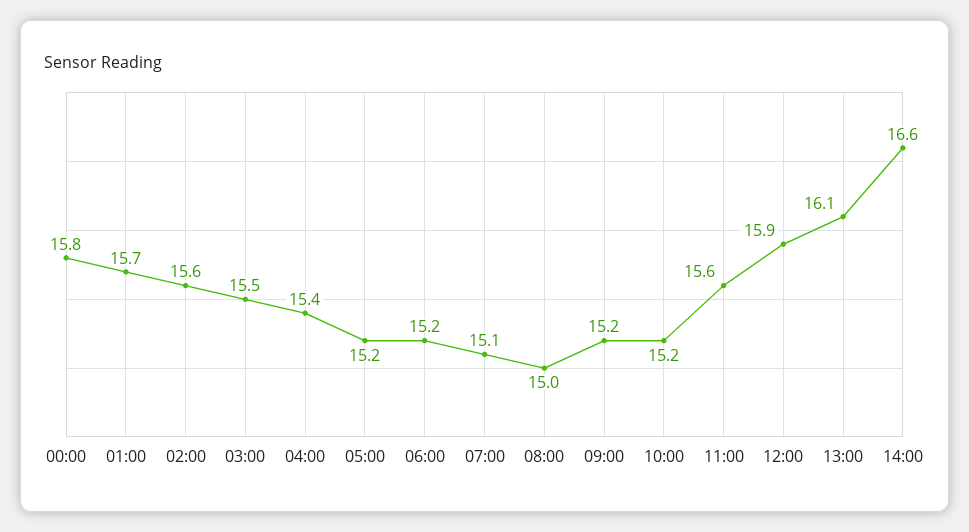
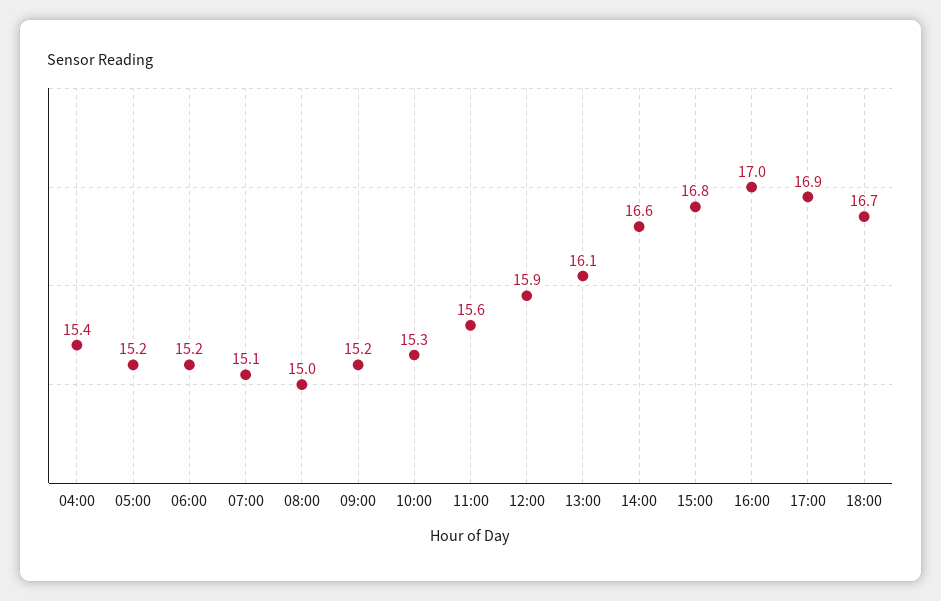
00:00: 15.8 -> none
01:00: 15.7 -> none
02:00: 15.6 -> none
03:00: 15.5 -> none
10:00: 15.2 -> 15.3
15:00: none -> 16.8
16:00: none -> 17
17:00: none -> 16.9
18:00: none -> 16.7

